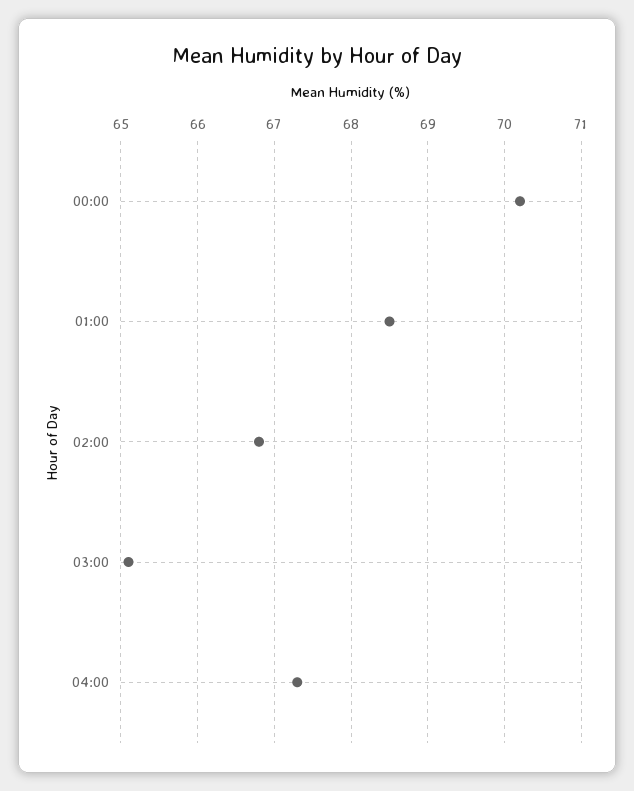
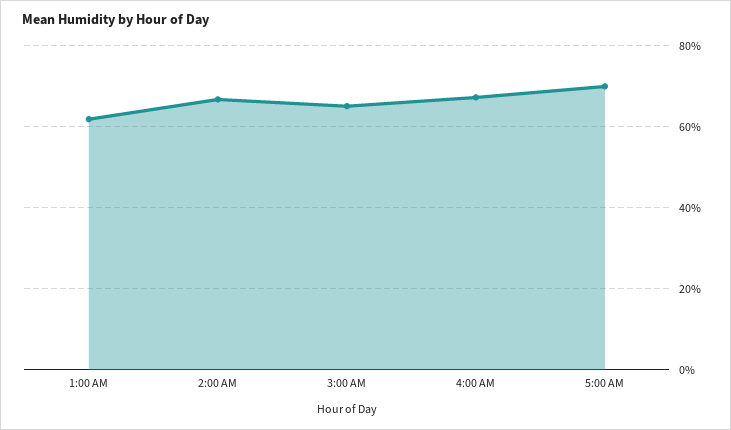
00:00: 70.2 -> none
01:00: 68.5 -> 62
5:00 AM: none -> 70

